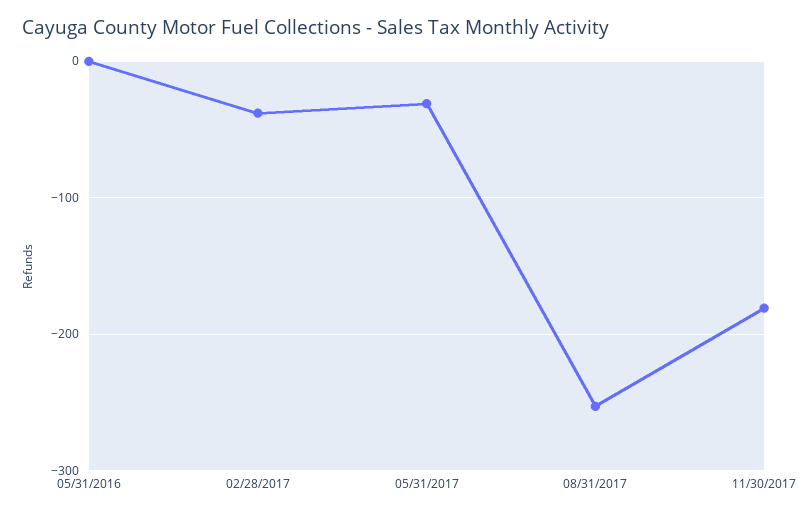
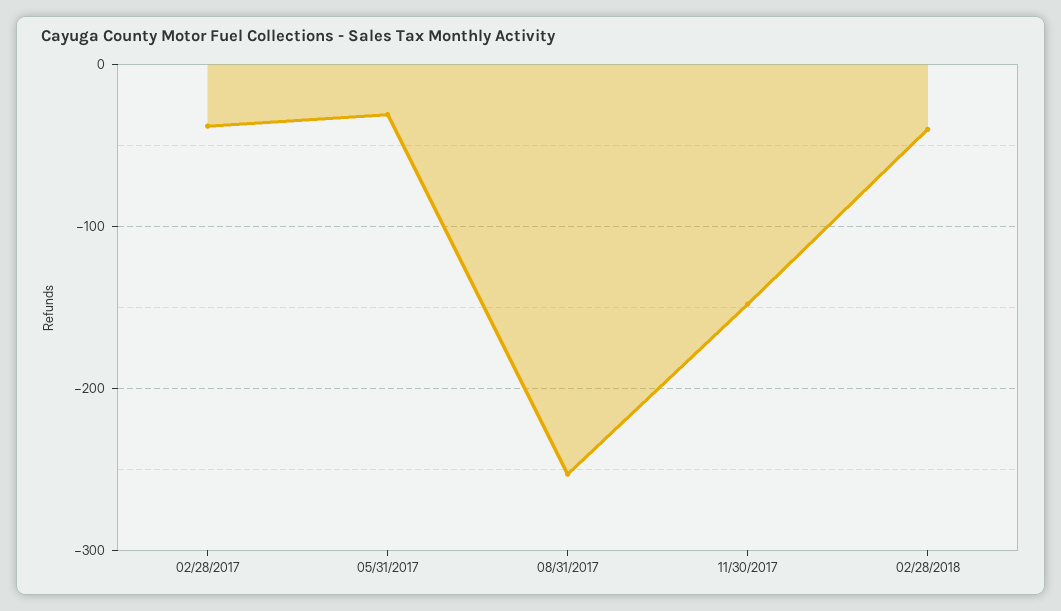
05/31/2016: 0 -> none
11/30/2017: -180 -> -150
02/28/2018: none -> -40

